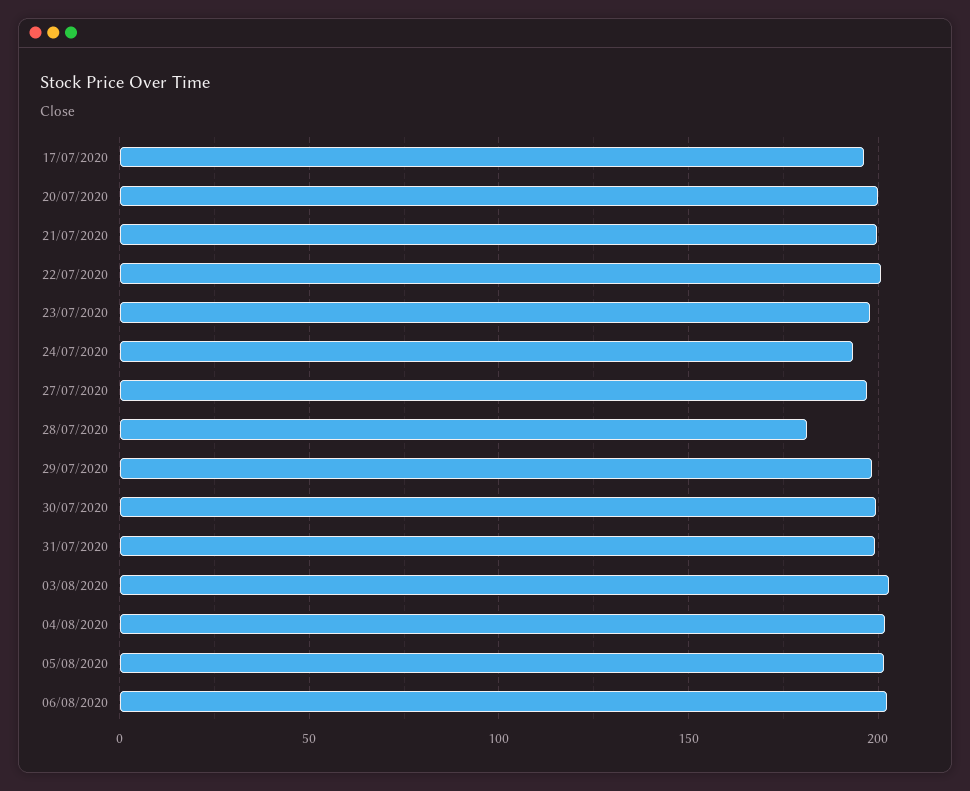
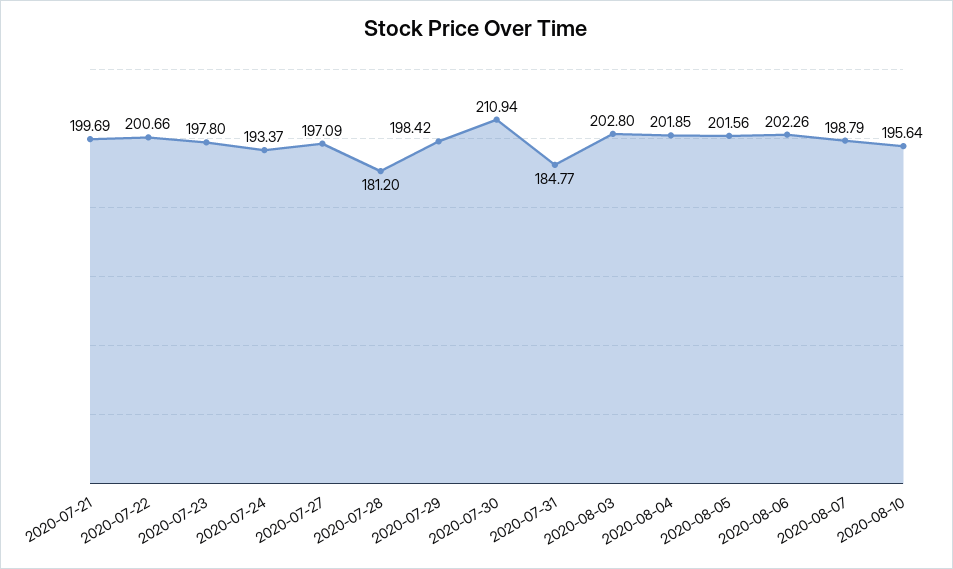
17/07/2020: 195 -> none
20/07/2020: 200 -> none
30/07/2020: 200 -> 210.94
31/07/2020: 200 -> 184.77
2020-08-07: none -> 198.79
2020-08-10: none -> 195.64

